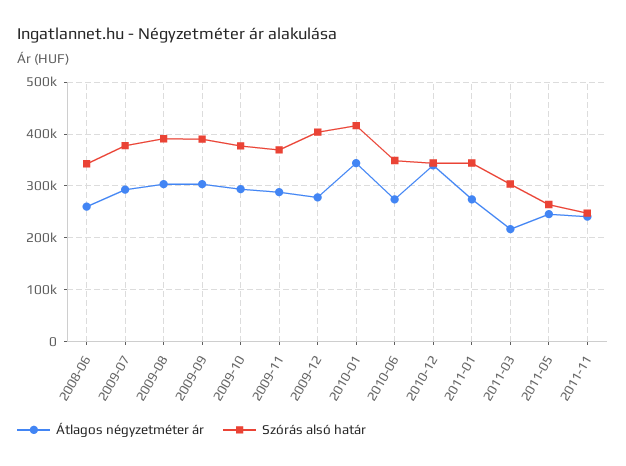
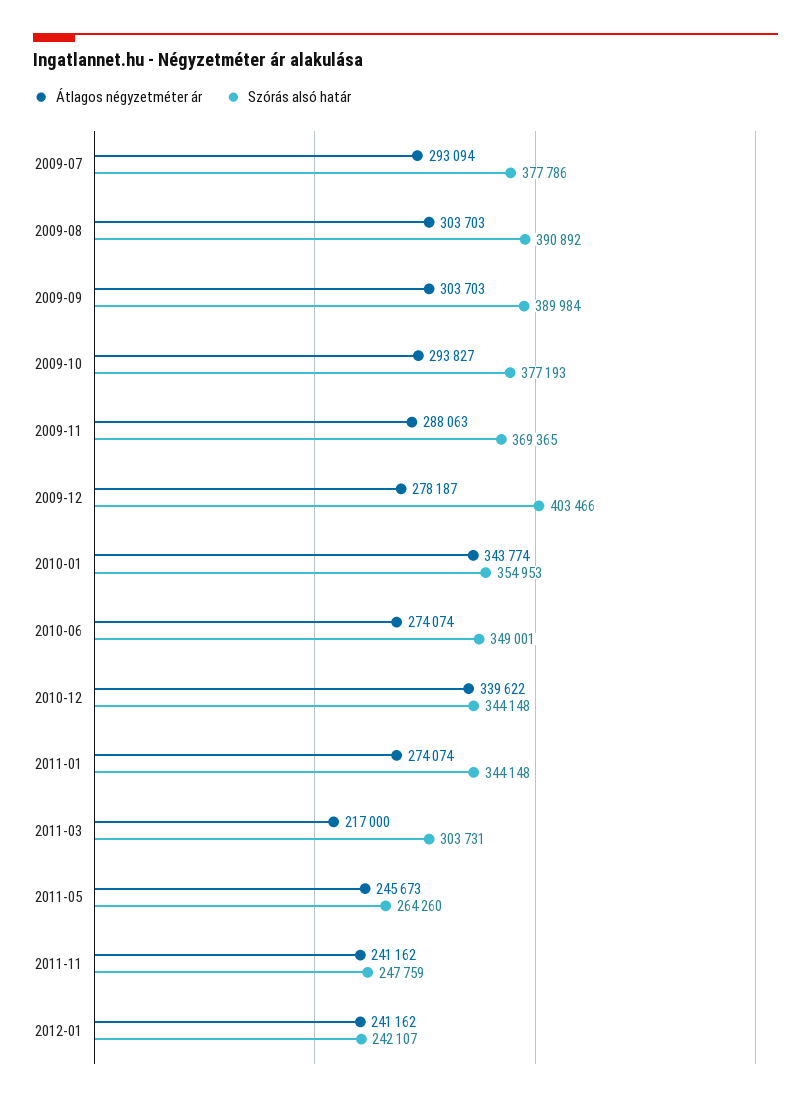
Átlagos négyzetméter ár, 2008-06: 260000 -> none
Szórás alsó határ, 2008-06: 340000 -> none
Szórás alsó határ, 2010-01: 420000 -> 354953
Átlagos négyzetméter ár, 2012-01: none -> 241162
Szórás alsó határ, 2012-01: none -> 242107

